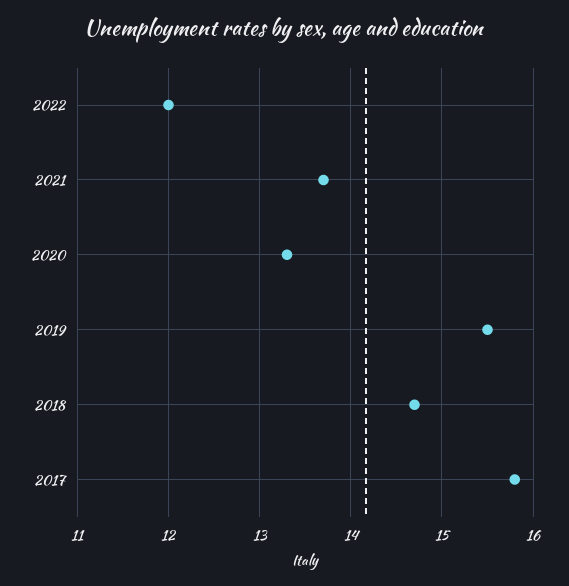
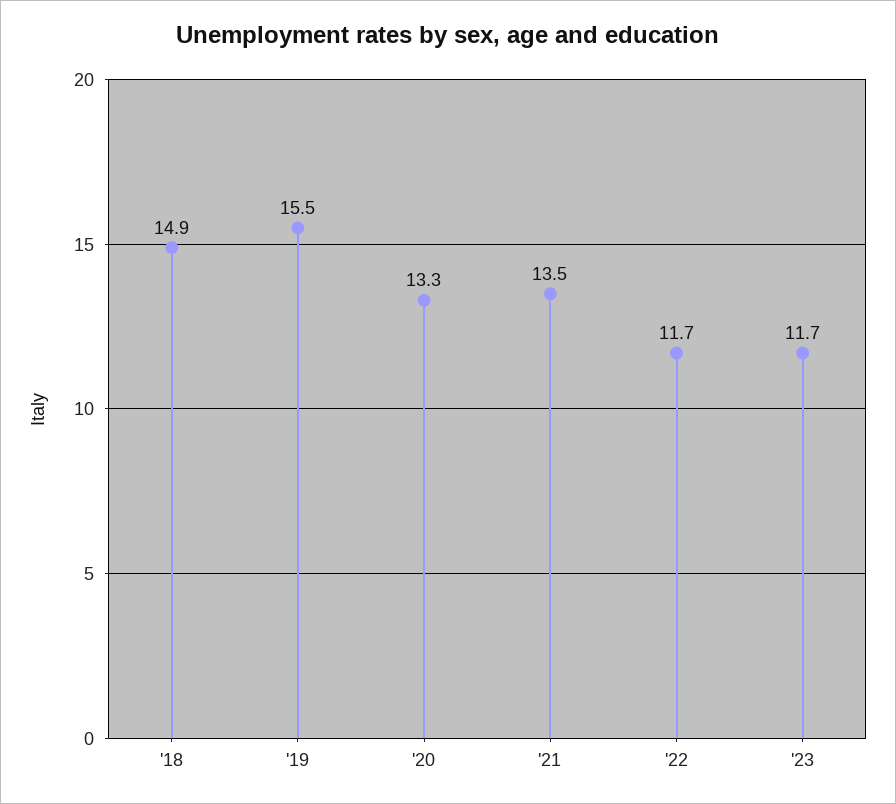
2022: 12 -> 11.7
2021: 13.7 -> 13.5
2018: 14.7 -> 14.9
2017: 15.8 -> none
'23: none -> 11.7

